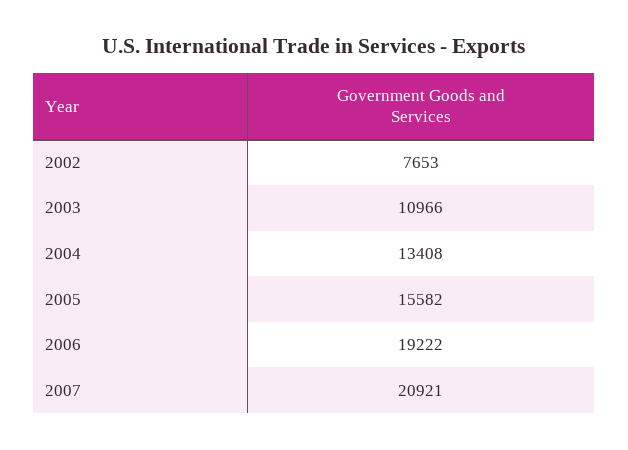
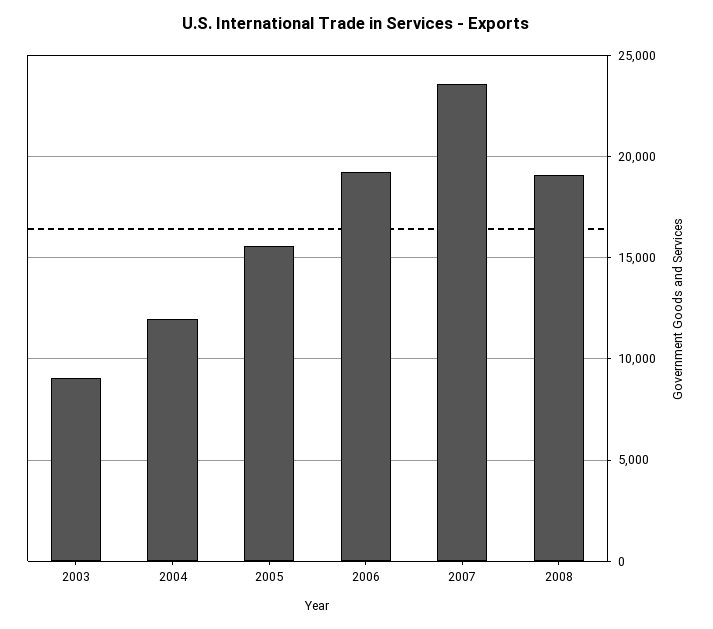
2002: 7653 -> none
2003: 10966 -> 9000
2004: 13408 -> 12000
2007: 20921 -> 23500
2008: none -> 19000

